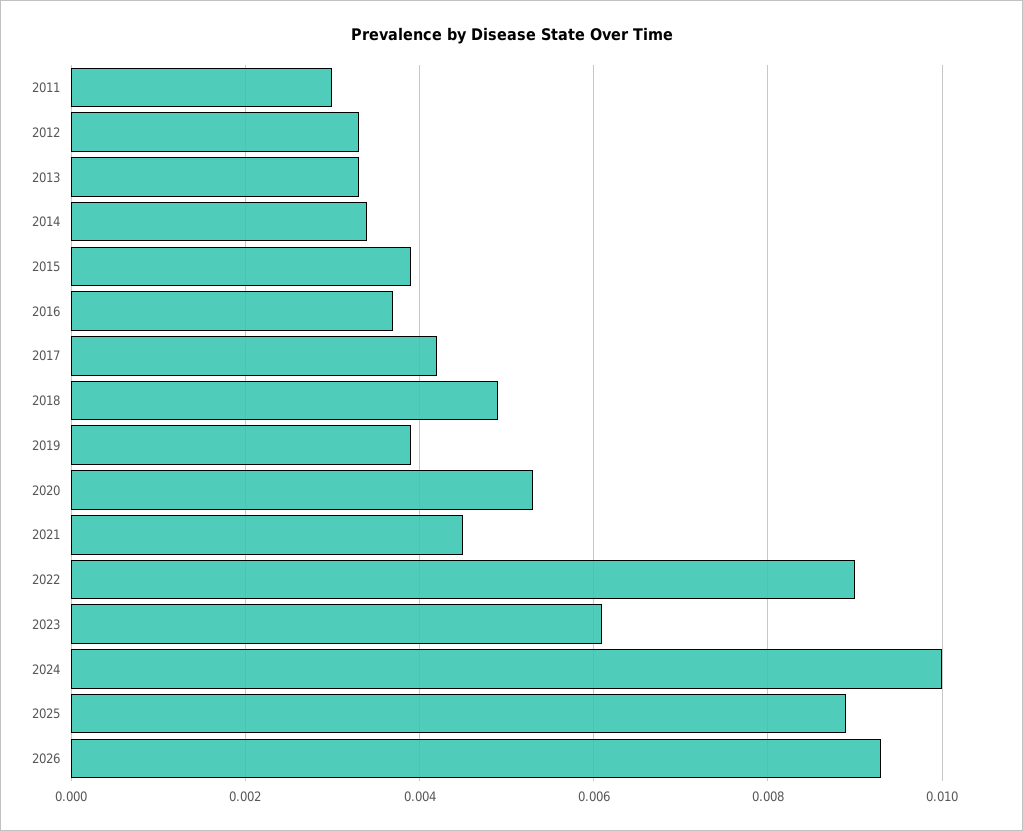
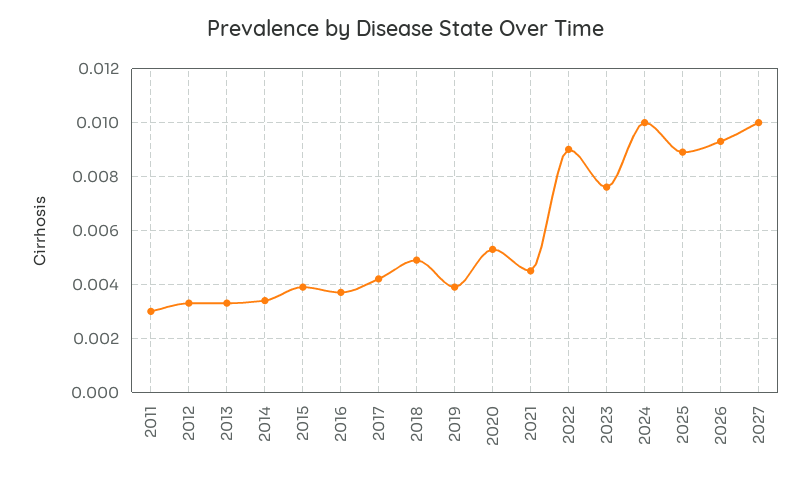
2023: 0.006 -> 0.0075
2027: none -> 0.01

